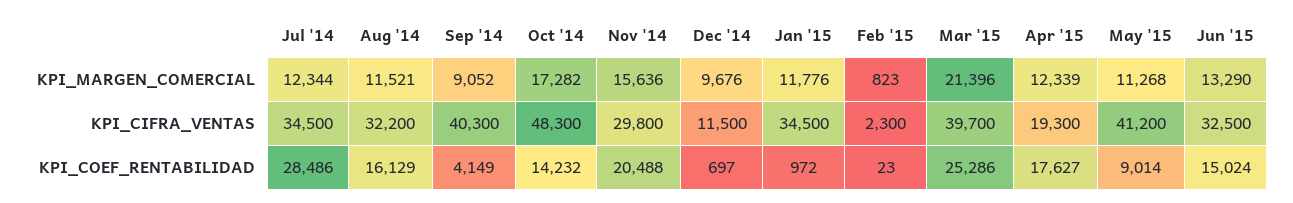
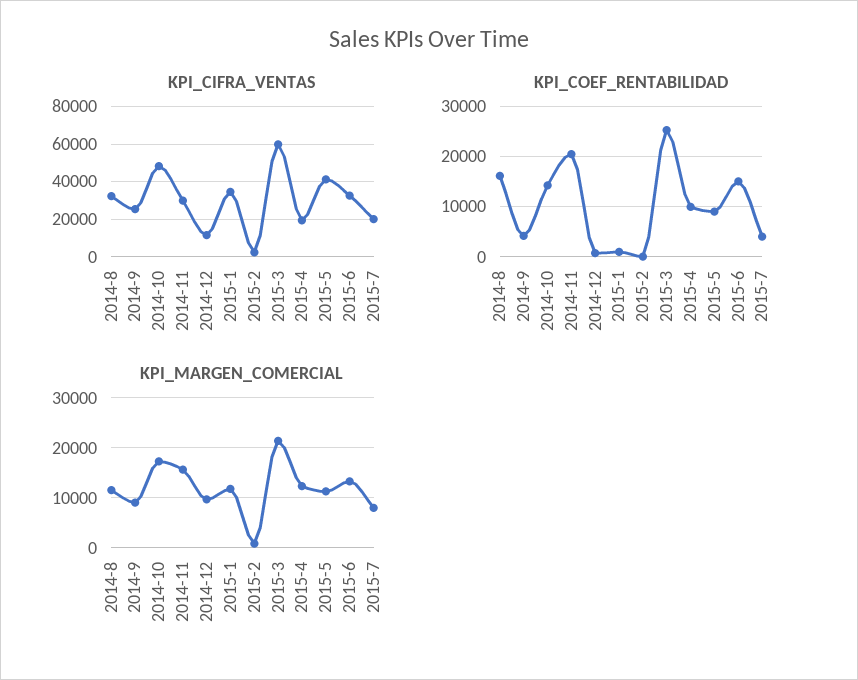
KPI_MARGEN_COMERCIAL, Jul '14: 12344 -> none
KPI_CIFRA_VENTAS, Jul '14: 34500 -> none
KPI_CIFRA_VENTAS, Sep '14: 40300 -> 25000
KPI_CIFRA_VENTAS, Mar '15: 39700 -> 60000
KPI_COEF_RENTABILIDAD, Jul '14: 28486 -> none
KPI_COEF_RENTABILIDAD, Apr '15: 17627 -> 10000
KPI_CIFRA_VENTAS, 2015-7: none -> 20000
KPI_COEF_RENTABILIDAD, 2015-7: none -> 4000
KPI_MARGEN_COMERCIAL, 2015-7: none -> 8000

